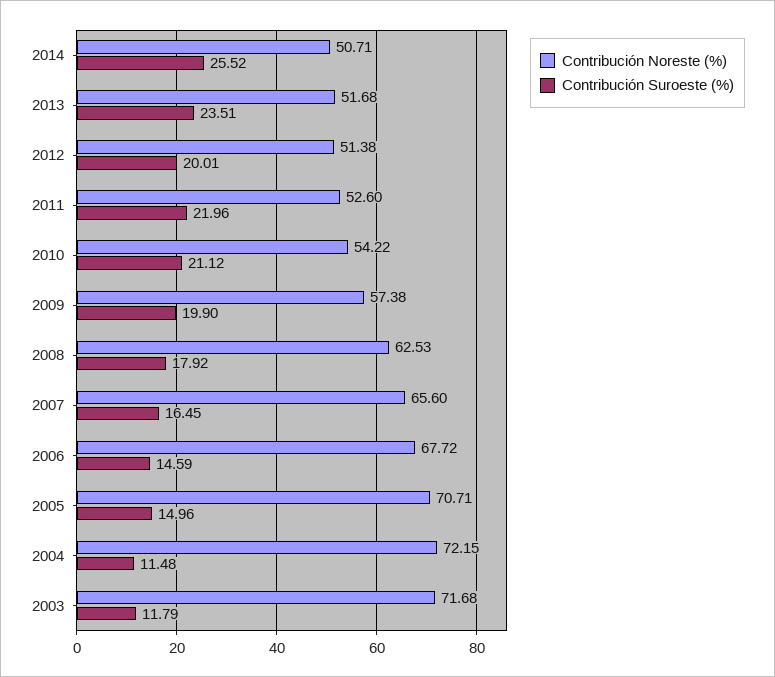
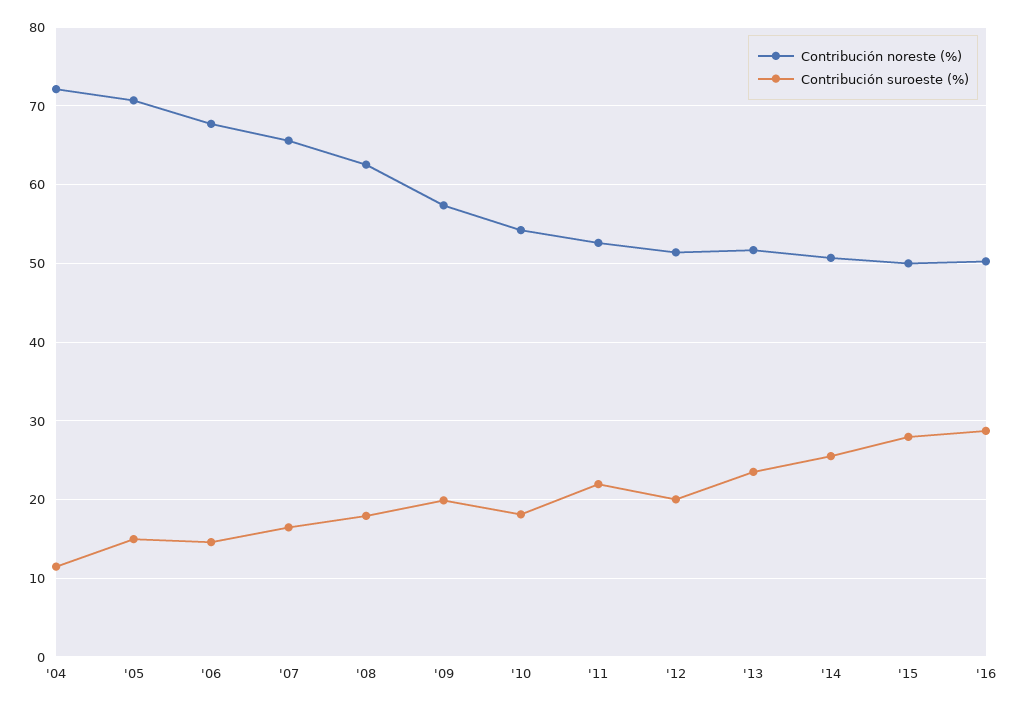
Contribución Suroeste (%), 2010: 21.12 -> 18
Contribución Noreste (%), 2003: 71.68 -> none
Contribución Suroeste (%), 2003: 11.79 -> none
Contribución Noreste (%), '15: none -> 50
Contribución Suroeste (%), '15: none -> 28
Contribución Noreste (%), '16: none -> 50
Contribución Suroeste (%), '16: none -> 29

